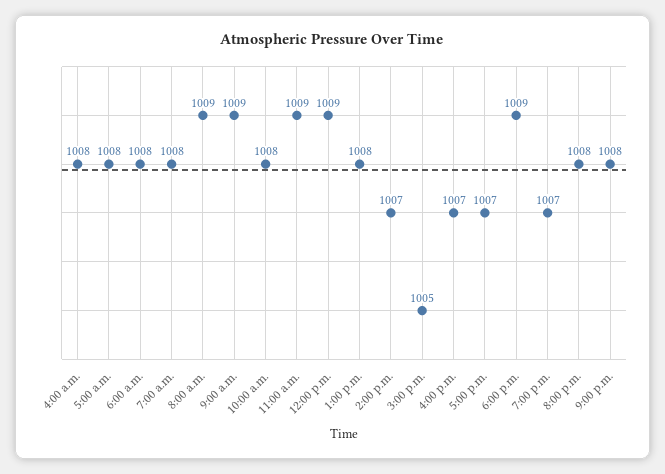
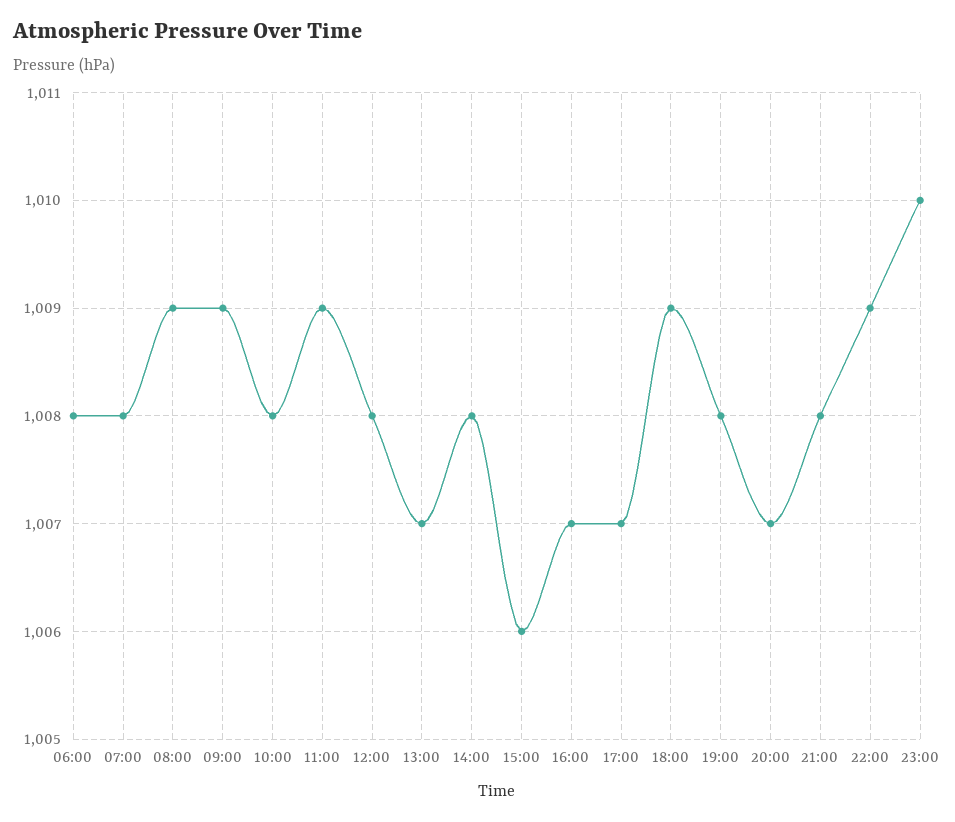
4:00 a.m.: 1008 -> none
5:00 a.m.: 1008 -> none
12:00 p.m.: 1009 -> 1008
1:00 p.m.: 1008 -> 1007
2:00 p.m.: 1007 -> 1008
3:00 p.m.: 1005 -> 1006
7:00 p.m.: 1007 -> 1008
8:00 p.m.: 1008 -> 1007
22:00: none -> 1009
23:00: none -> 1010

